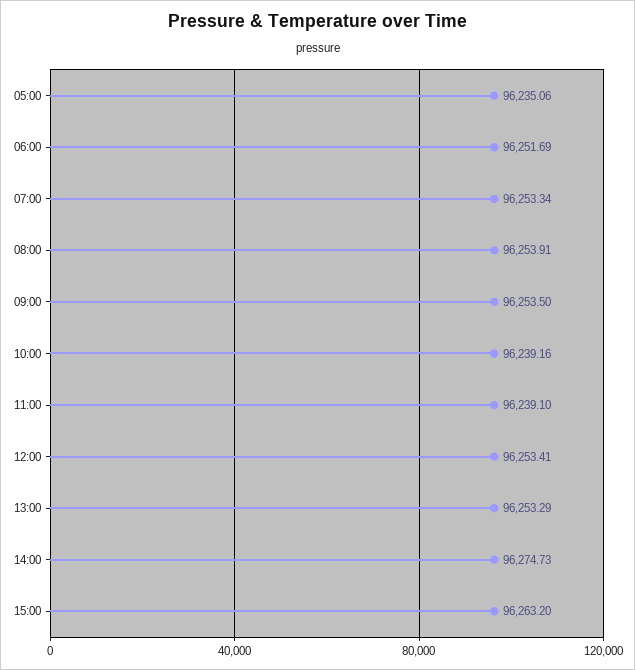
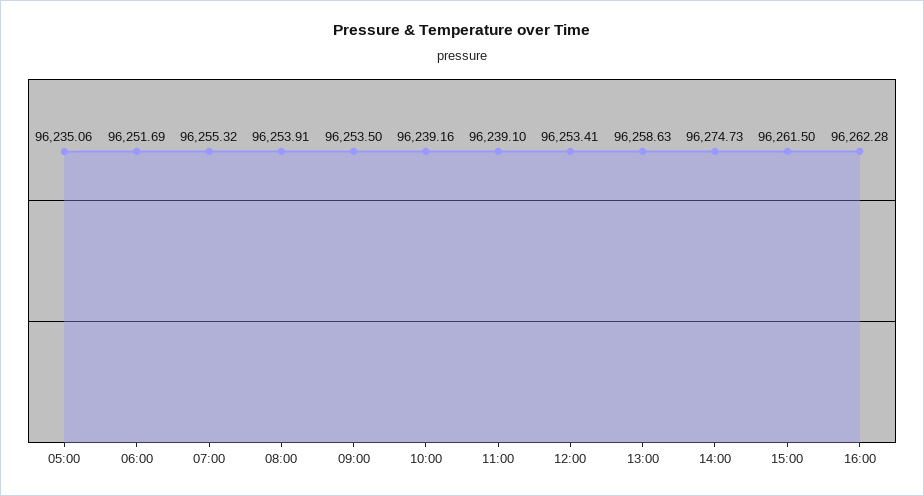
07:00: 96253.34 -> 96255.32
13:00: 96253.29 -> 96258.63
15:00: 96263.2 -> 96261.5
16:00: none -> 96262.28

